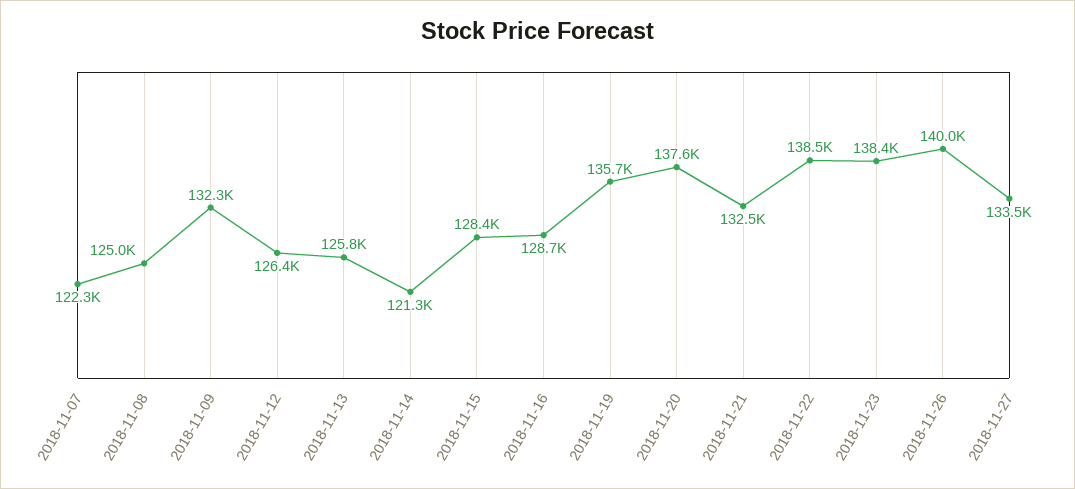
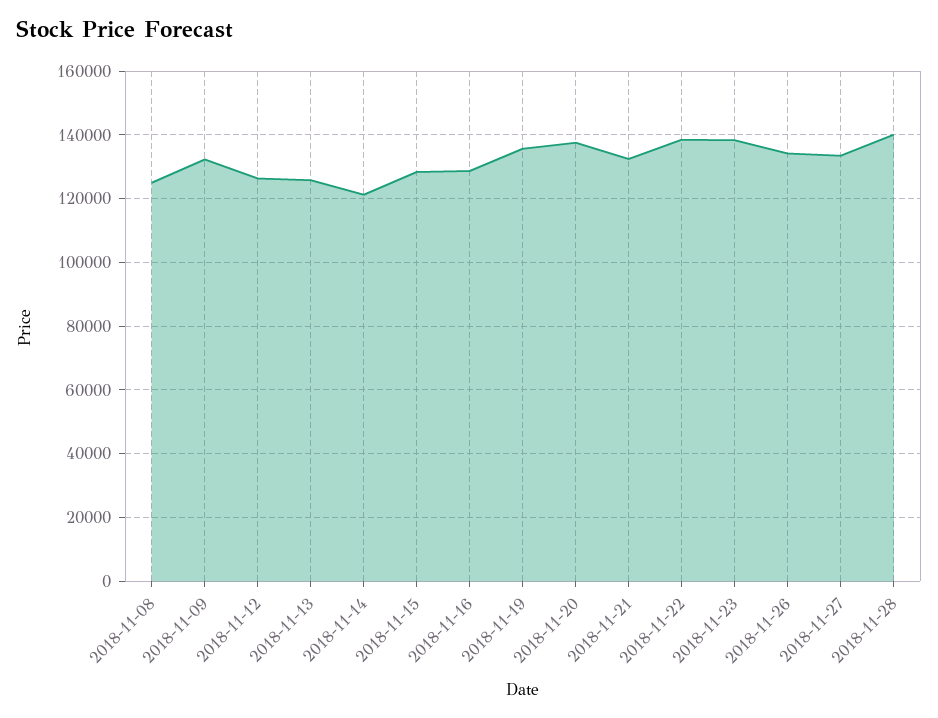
2018-11-07: 122300 -> none
2018-11-26: 140000 -> 134000
2018-11-28: none -> 140000

